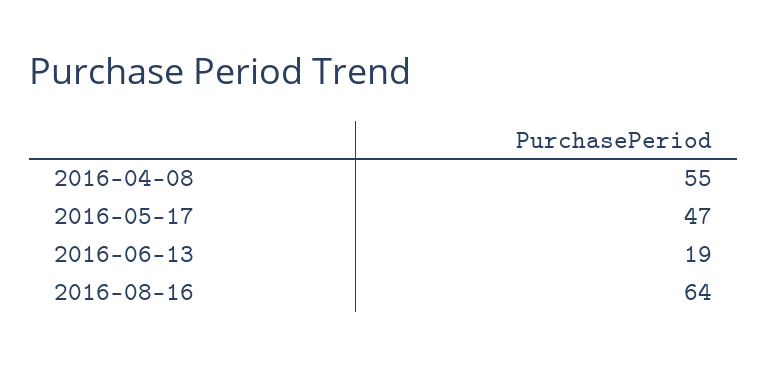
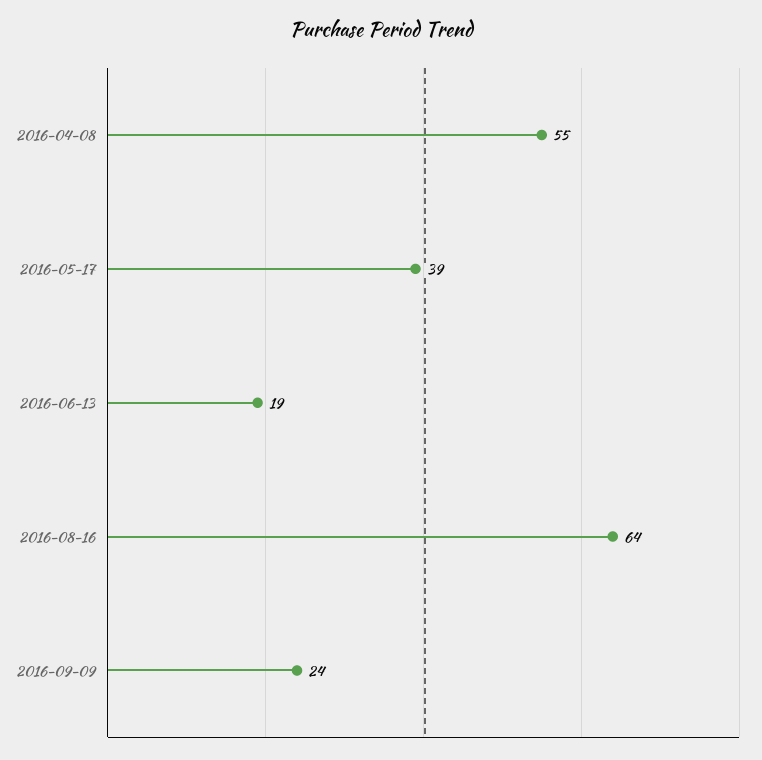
2016-05-17: 47 -> 39
2016-09-09: none -> 24

